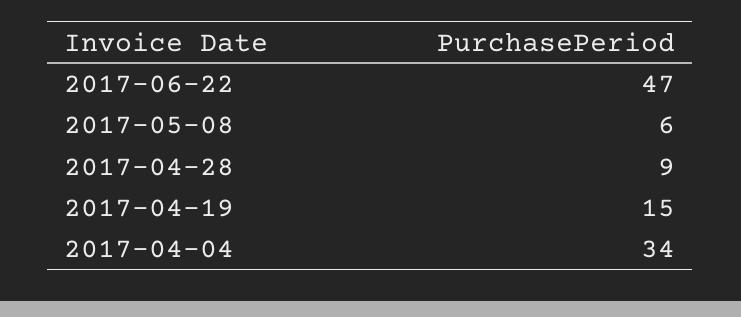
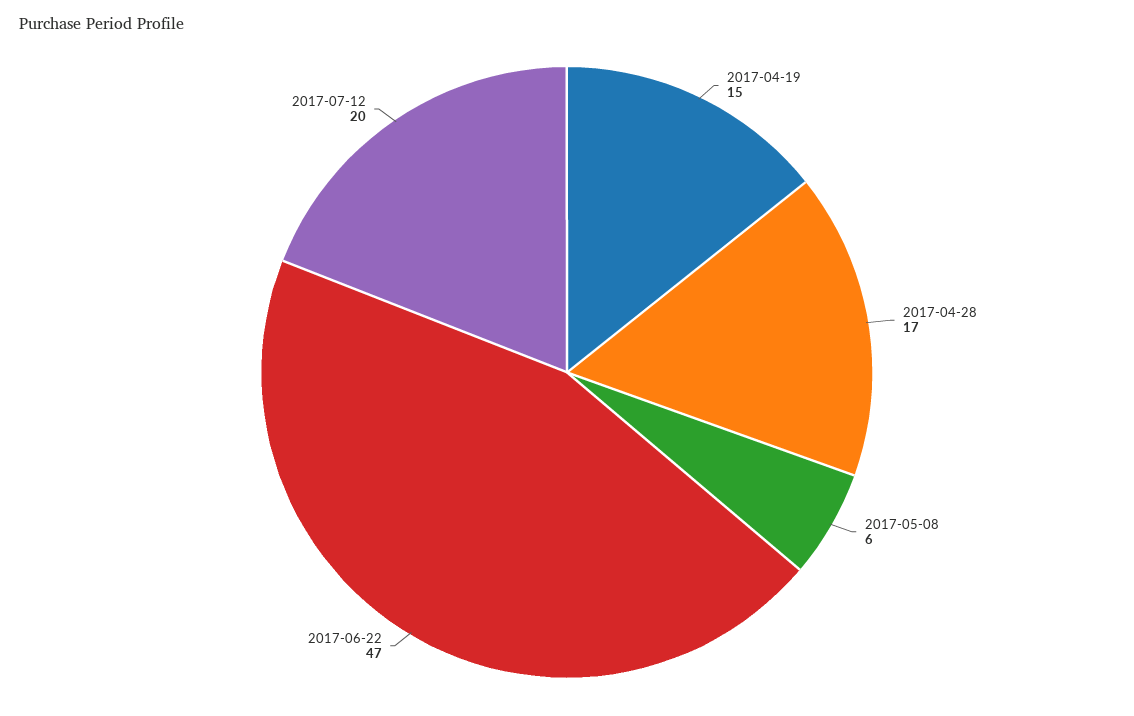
2017-04-28: 9 -> 17
2017-04-04: 34 -> none
2017-07-12: none -> 20

